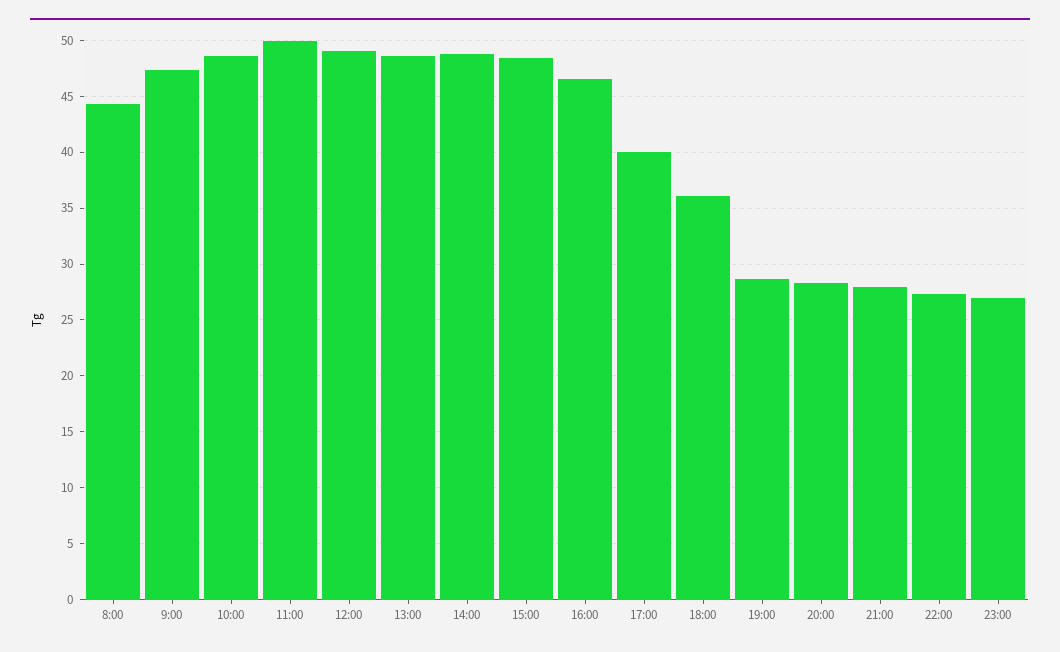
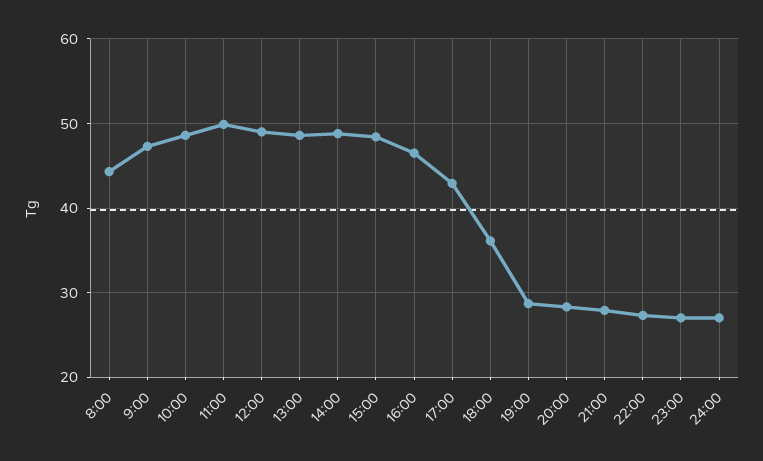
17:00: 40 -> 43
24:00: none -> 27

